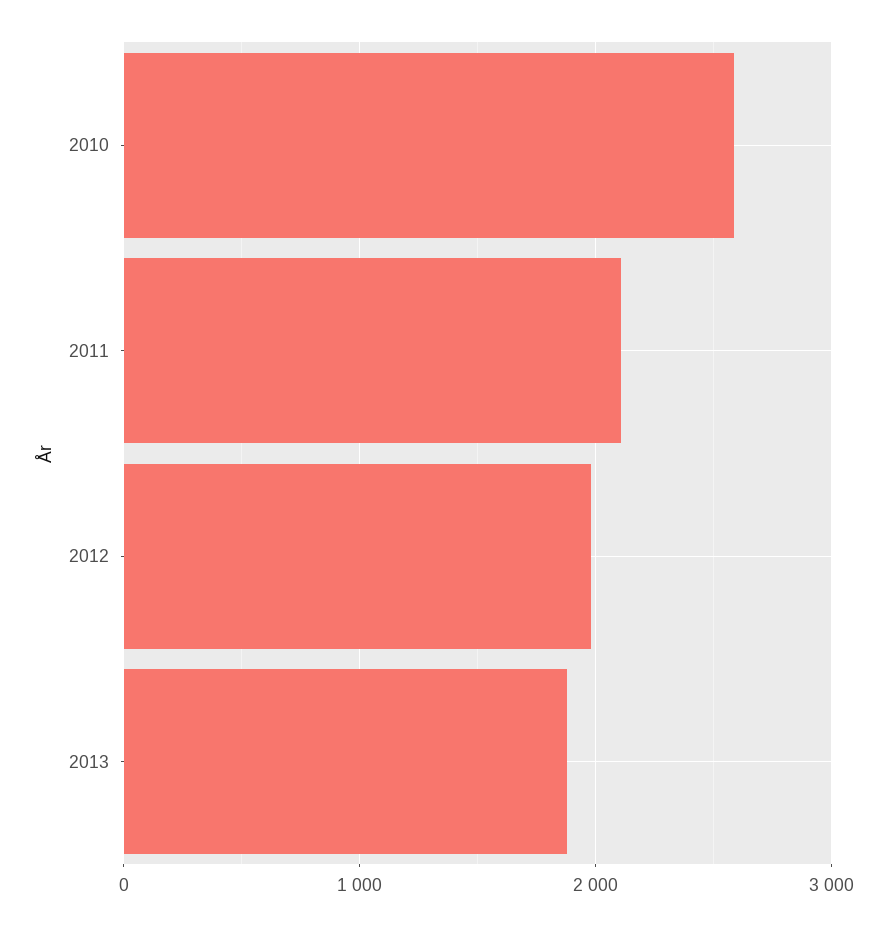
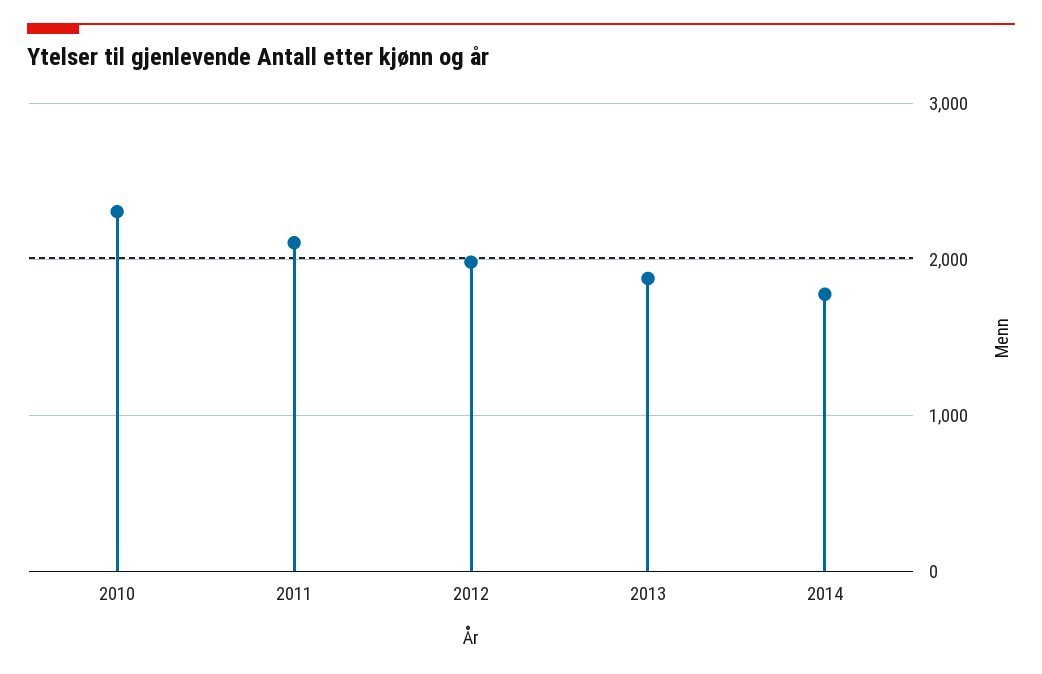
2010: 2600 -> 2300
2014: none -> 1800

